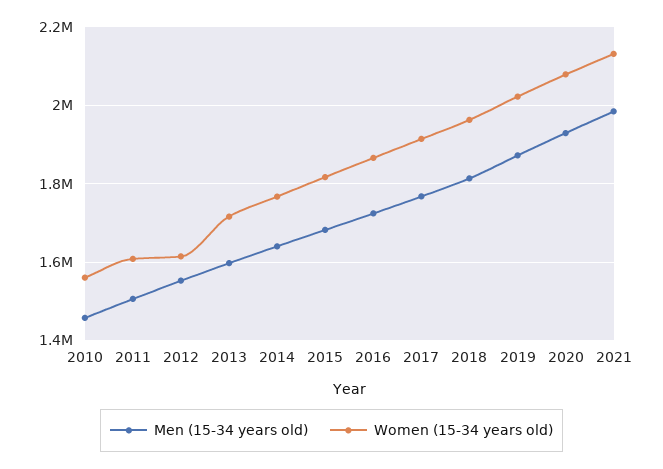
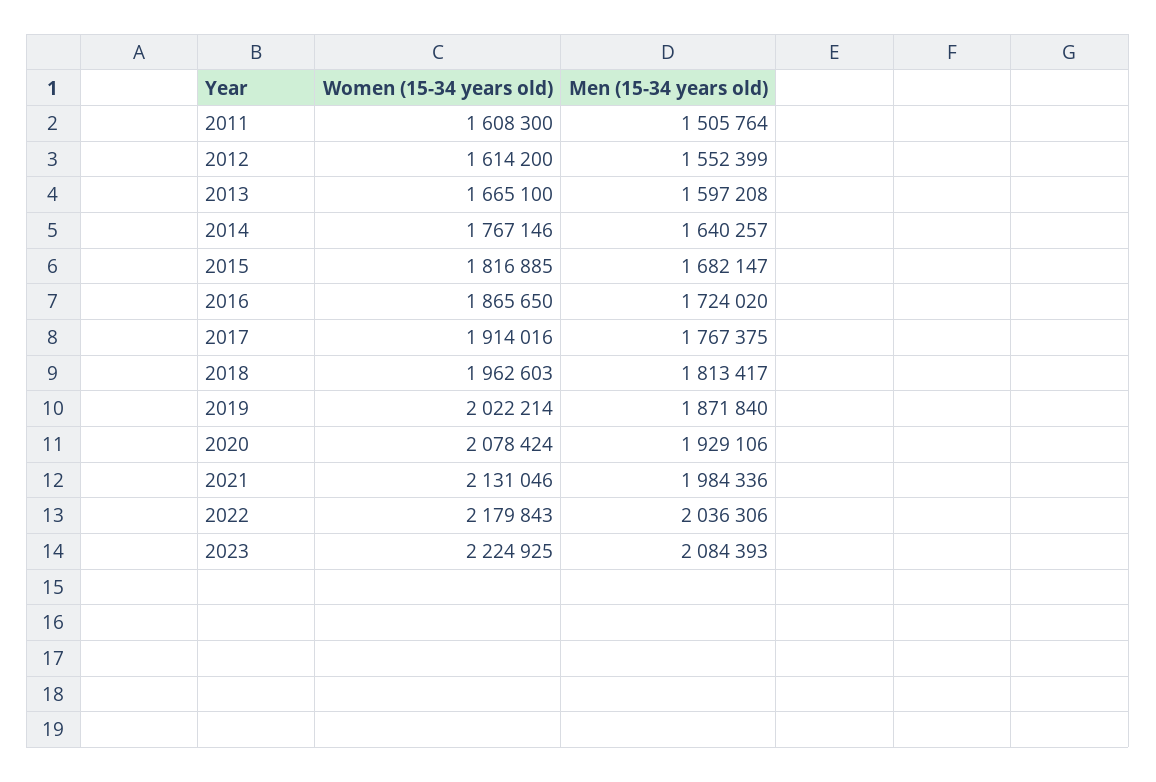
Men (15-34 years old), 2010: 1460000 -> none
Women (15-34 years old), 2010: 1560000 -> none
Women (15-34 years old), 2013: 1720000 -> 1665100
Women (15-34 years old), 2022: none -> 2179843
Men (15-34 years old), 2022: none -> 2036306
Women (15-34 years old), 2023: none -> 2224925
Men (15-34 years old), 2023: none -> 2084393

